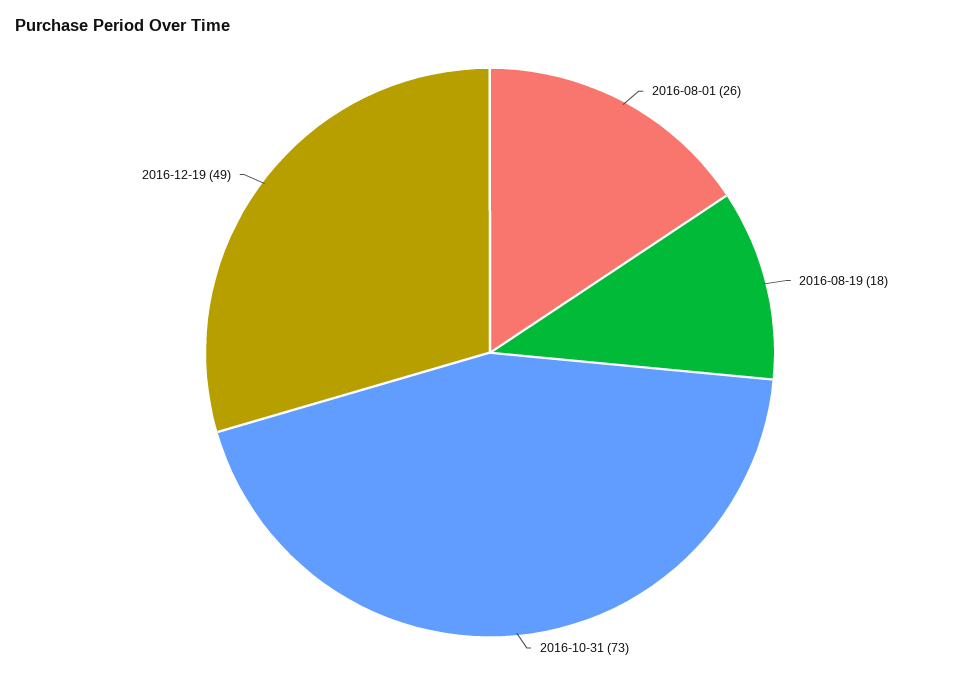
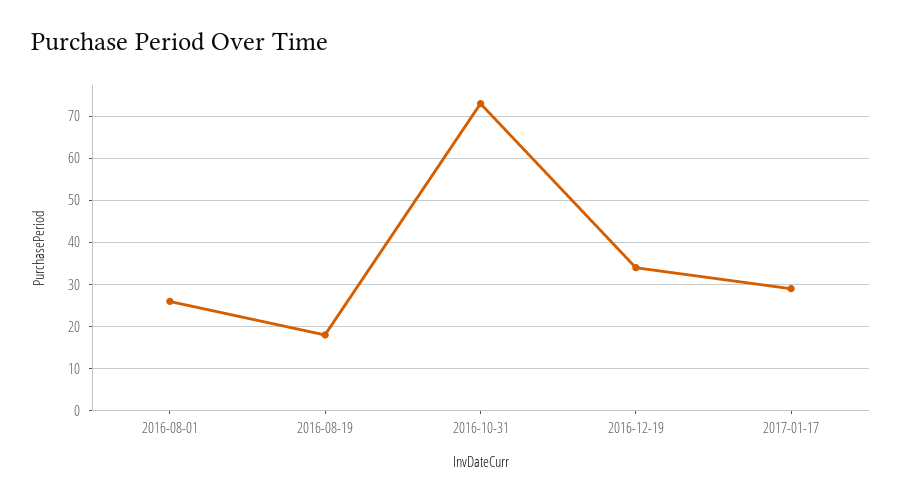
2016-12-19: 49 -> 35
2017-01-17: none -> 30

